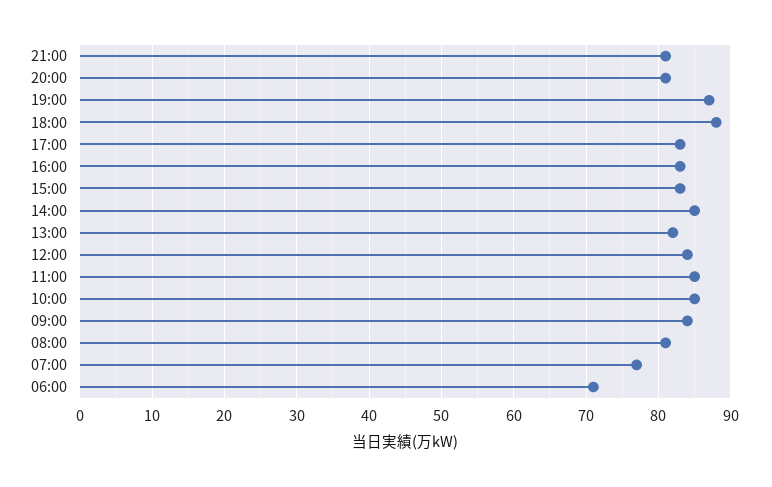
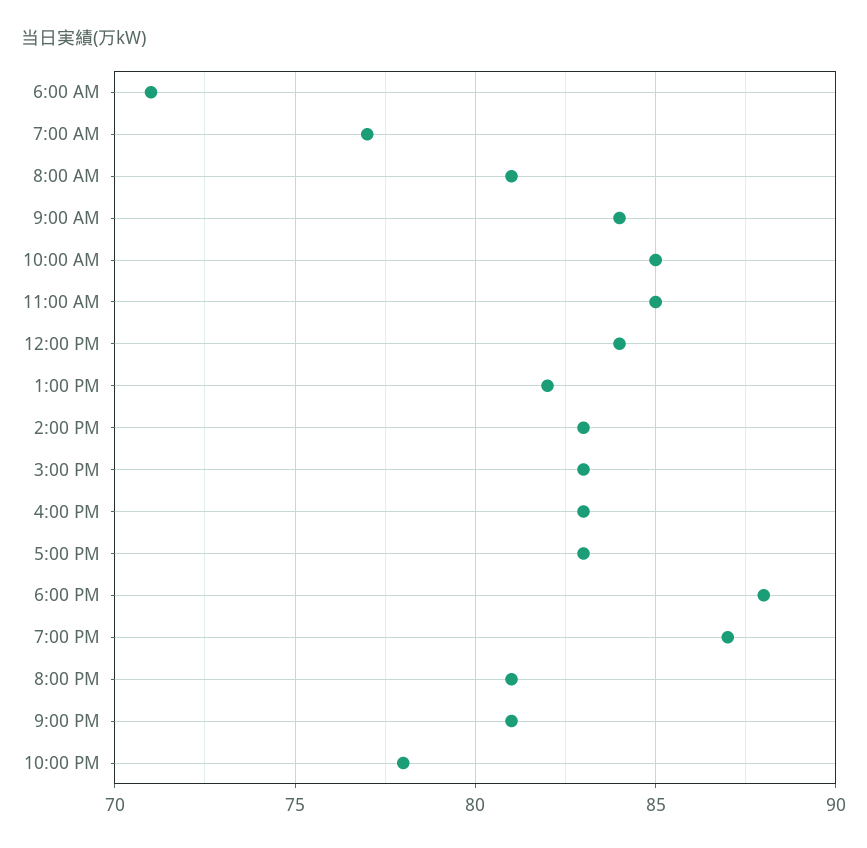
14:00: 85 -> 83
10:00 PM: none -> 78

